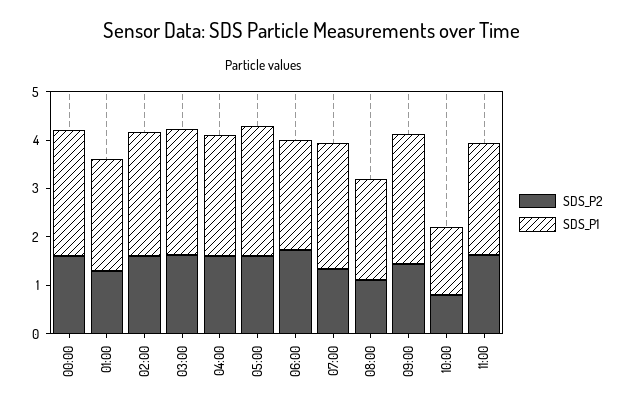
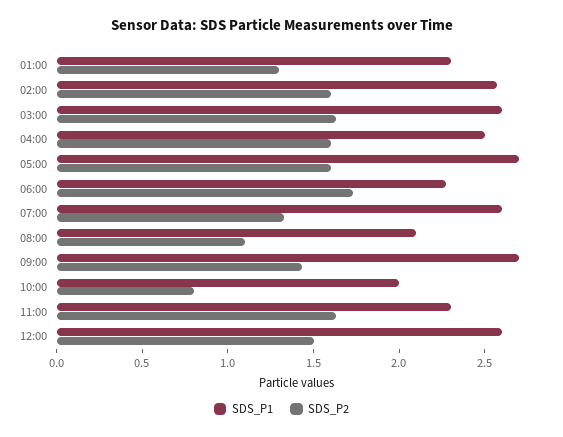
SDS_P2, 00:00: 1.6 -> none
SDS_P1, 00:00: 2.6 -> none
SDS_P1, 10:00: 1.4 -> 2
SDS_P1, 12:00: none -> 2.6
SDS_P2, 12:00: none -> 1.5

